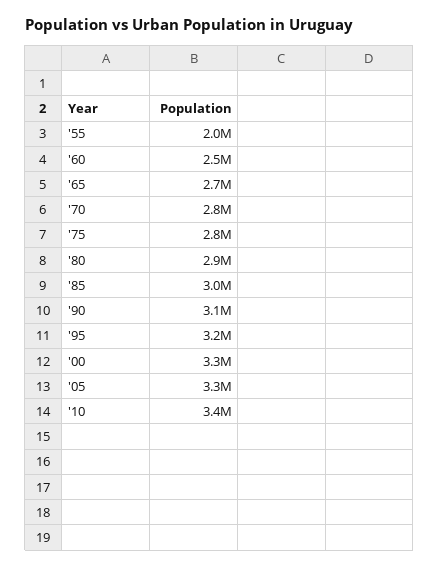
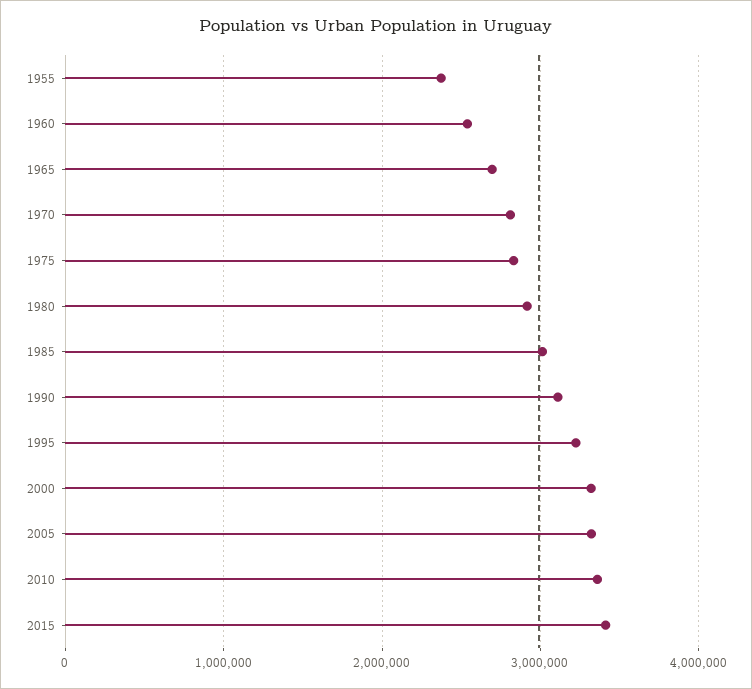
'55: 2000000 -> 2400000
2015: none -> 3400000

